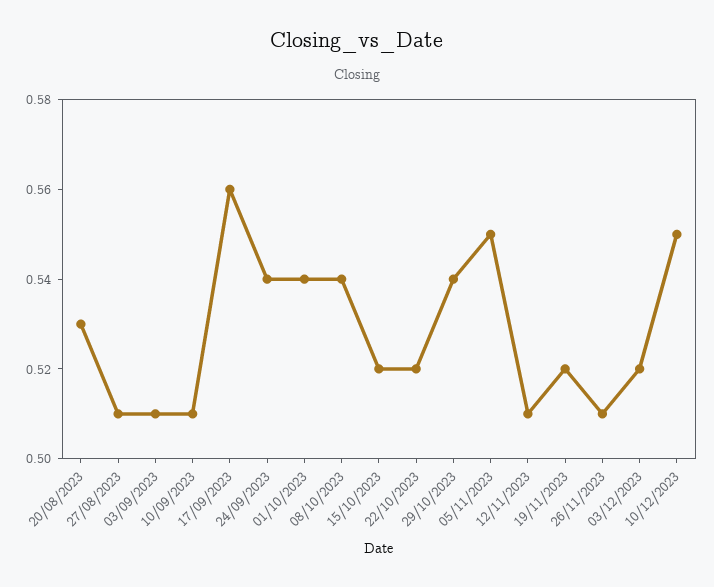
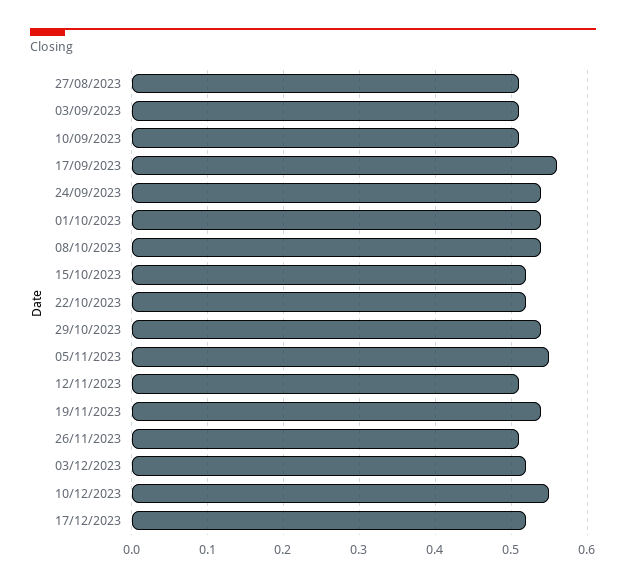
20/08/2023: 0.53 -> none
19/11/2023: 0.52 -> 0.54
17/12/2023: none -> 0.52

